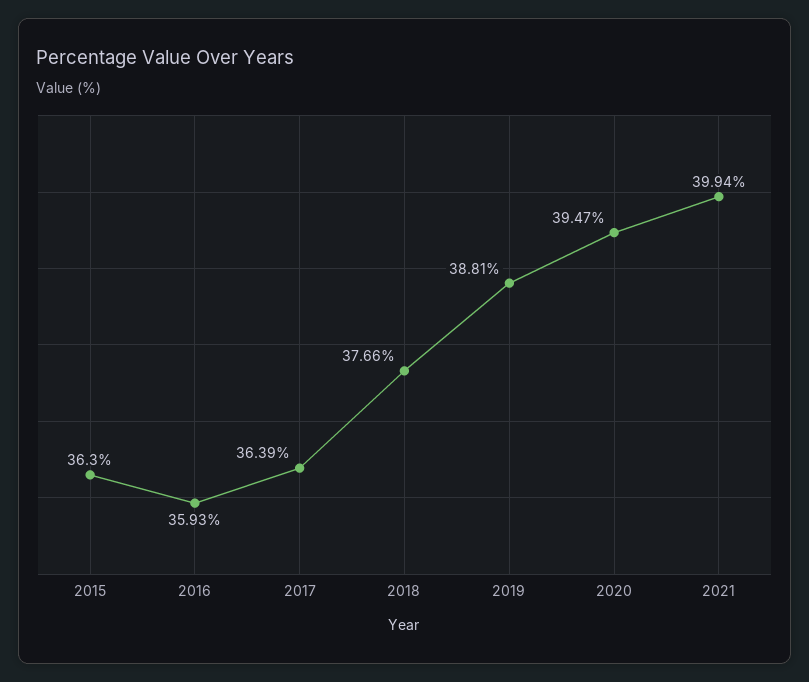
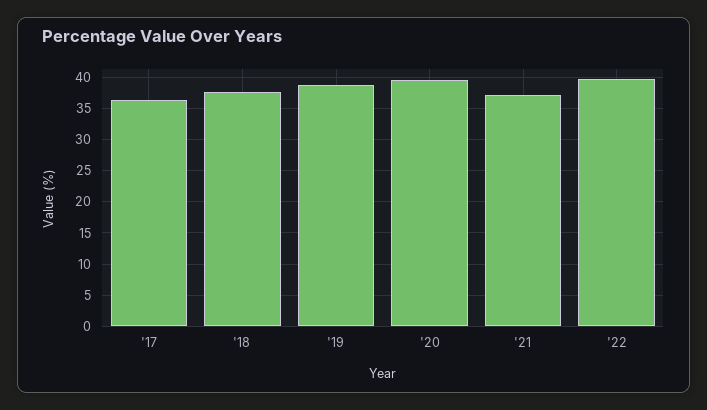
2015: 36.3 -> none
2016: 35.93 -> none
2021: 39.94 -> 37
'22: none -> 40

